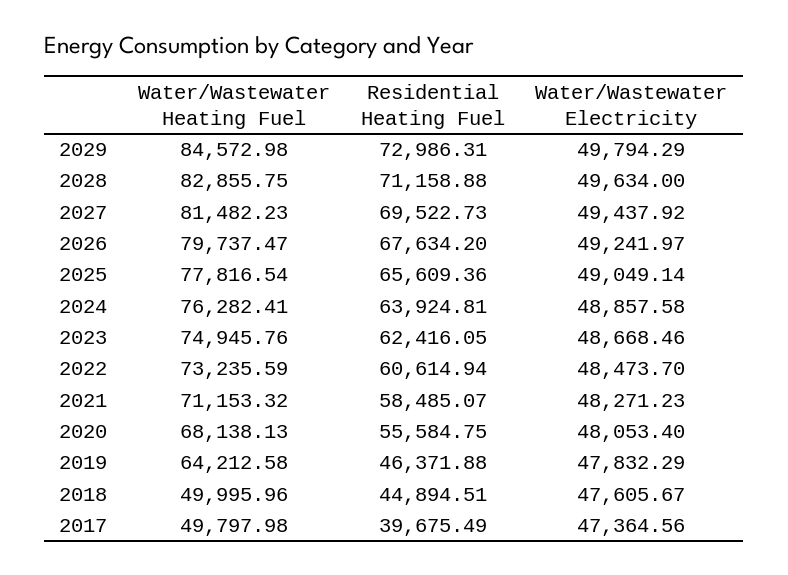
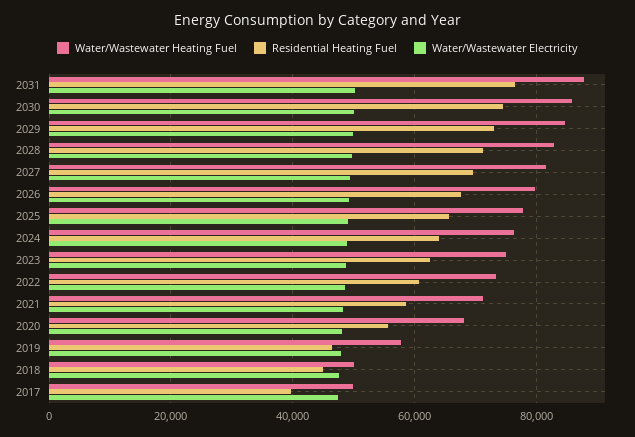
Water/Wastewater Heating Fuel, 2019: 64212.58 -> 58000
Water/Wastewater Heating Fuel, 2031: none -> 88000
Residential Heating Fuel, 2031: none -> 76000
Water/Wastewater Electricity, 2031: none -> 50000
Water/Wastewater Heating Fuel, 2030: none -> 86000
Residential Heating Fuel, 2030: none -> 74000
Water/Wastewater Electricity, 2030: none -> 50000

